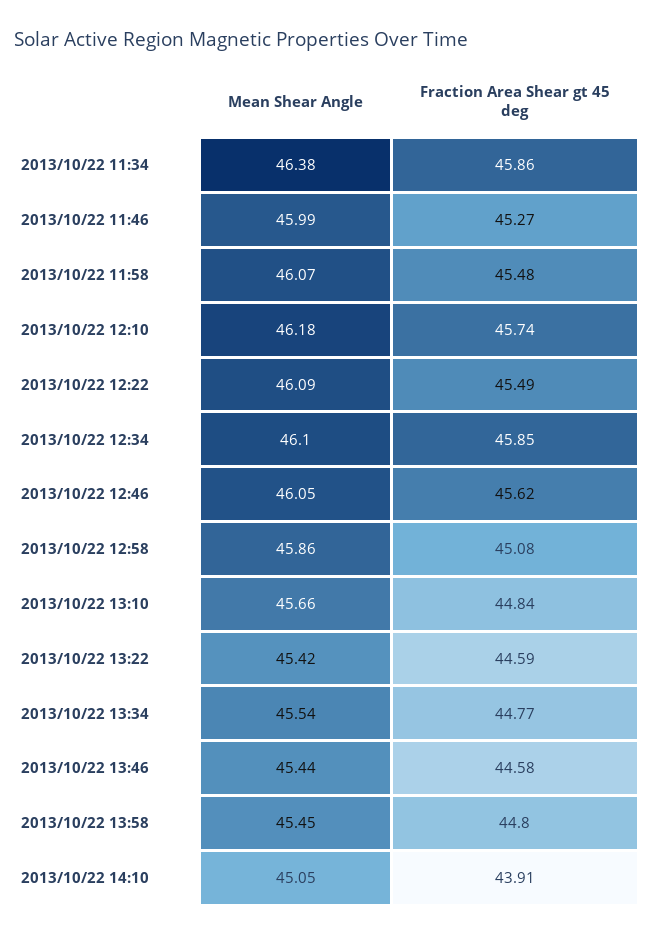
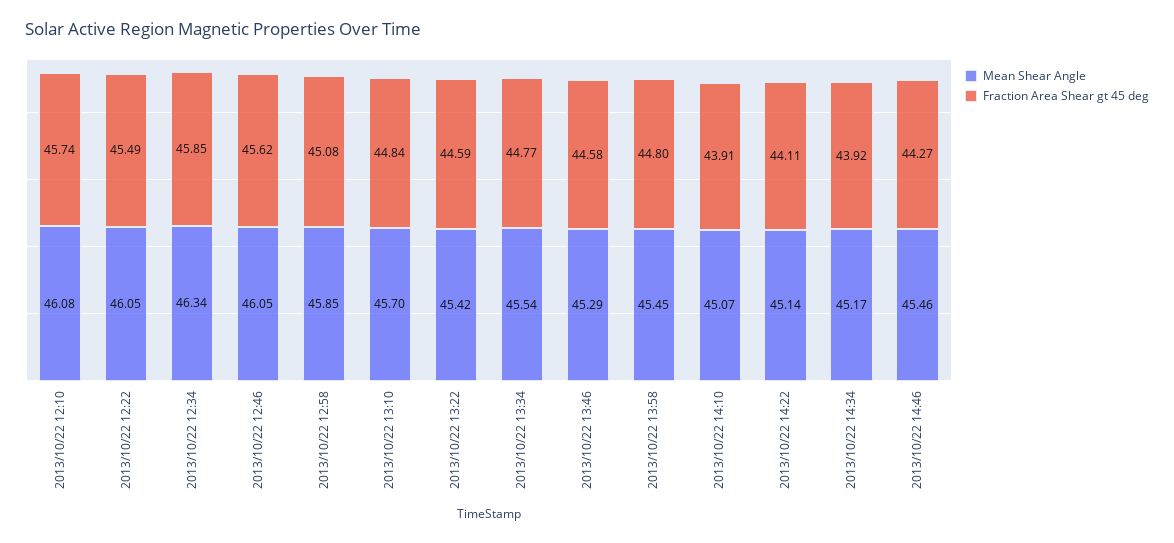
Mean Shear Angle, 2013/10/22 11:34: 46.38 -> none
Fraction Area Shear gt 45 deg, 2013/10/22 11:34: 45.86 -> none
Mean Shear Angle, 2013/10/22 11:46: 45.99 -> none
Fraction Area Shear gt 45 deg, 2013/10/22 11:46: 45.27 -> none
Mean Shear Angle, 2013/10/22 11:58: 46.07 -> none
Fraction Area Shear gt 45 deg, 2013/10/22 11:58: 45.48 -> none
Mean Shear Angle, 2013/10/22 12:10: 46.18 -> 46.08
Mean Shear Angle, 2013/10/22 12:22: 46.09 -> 46.05
Mean Shear Angle, 2013/10/22 12:34: 46.1 -> 46.34
Mean Shear Angle, 2013/10/22 12:58: 45.86 -> 45.85
Mean Shear Angle, 2013/10/22 13:10: 45.66 -> 45.7
Mean Shear Angle, 2013/10/22 13:46: 45.44 -> 45.29
Mean Shear Angle, 2013/10/22 14:10: 45.05 -> 45.07
Mean Shear Angle, 2013/10/22 14:22: none -> 45.14
Fraction Area Shear gt 45 deg, 2013/10/22 14:22: none -> 44.11
Mean Shear Angle, 2013/10/22 14:34: none -> 45.17
Fraction Area Shear gt 45 deg, 2013/10/22 14:34: none -> 43.92
Mean Shear Angle, 2013/10/22 14:46: none -> 45.46
Fraction Area Shear gt 45 deg, 2013/10/22 14:46: none -> 44.27

